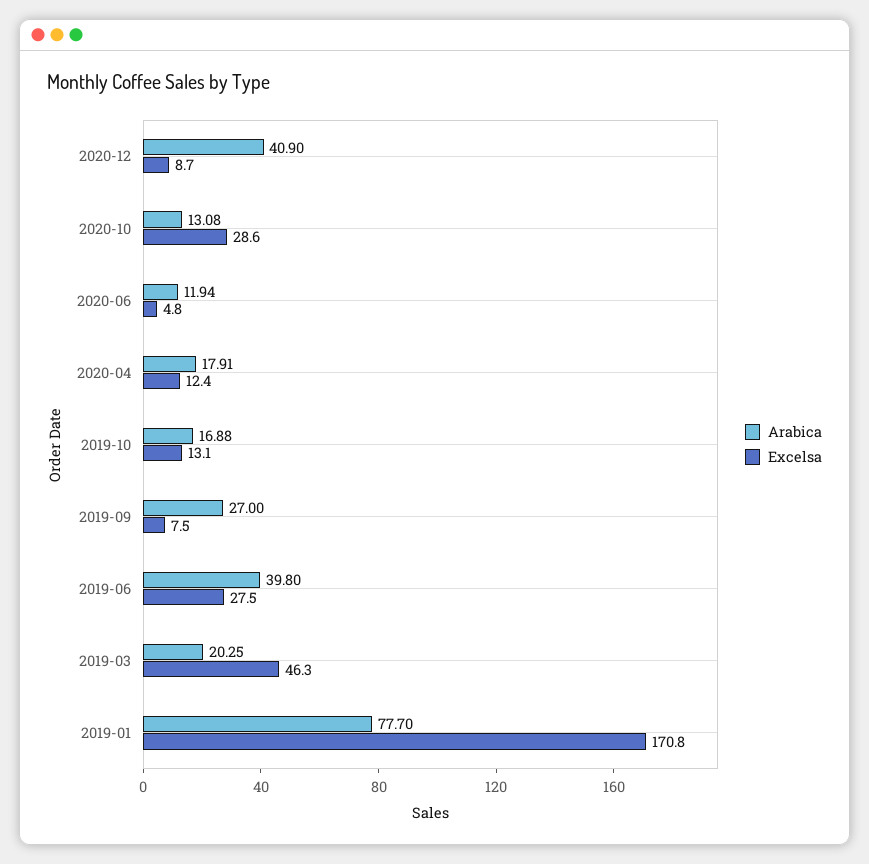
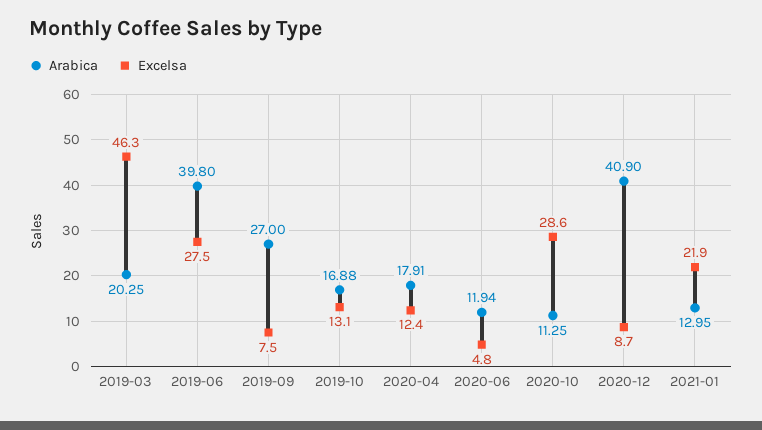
Arabica, 2020-10: 13.08 -> 11.25
Arabica, 2019-01: 77.7 -> none
Excelsa, 2019-01: 170.8 -> none
Arabica, 2021-01: none -> 12.95
Excelsa, 2021-01: none -> 21.9

